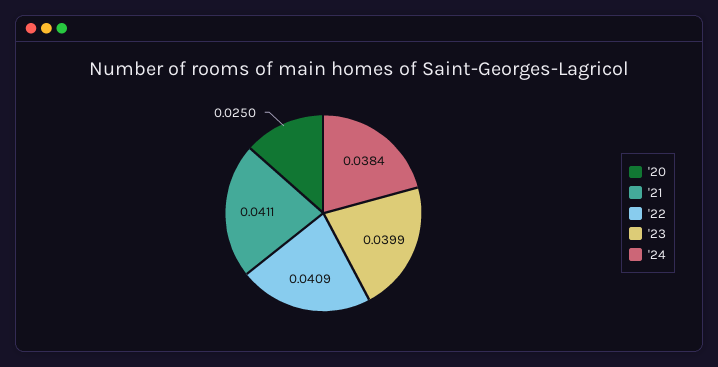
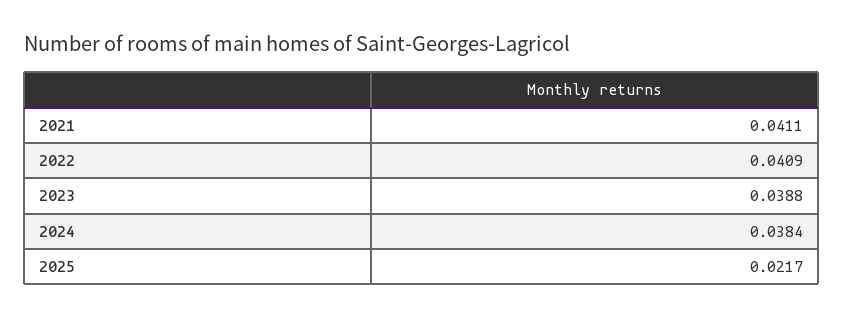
'20: 0.025 -> none
'23: 0.0399 -> 0.0388
2025: none -> 0.0217

